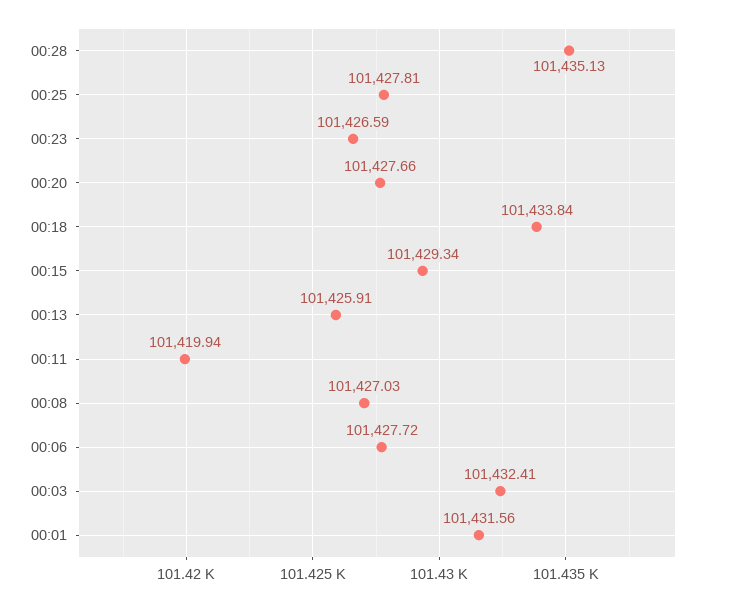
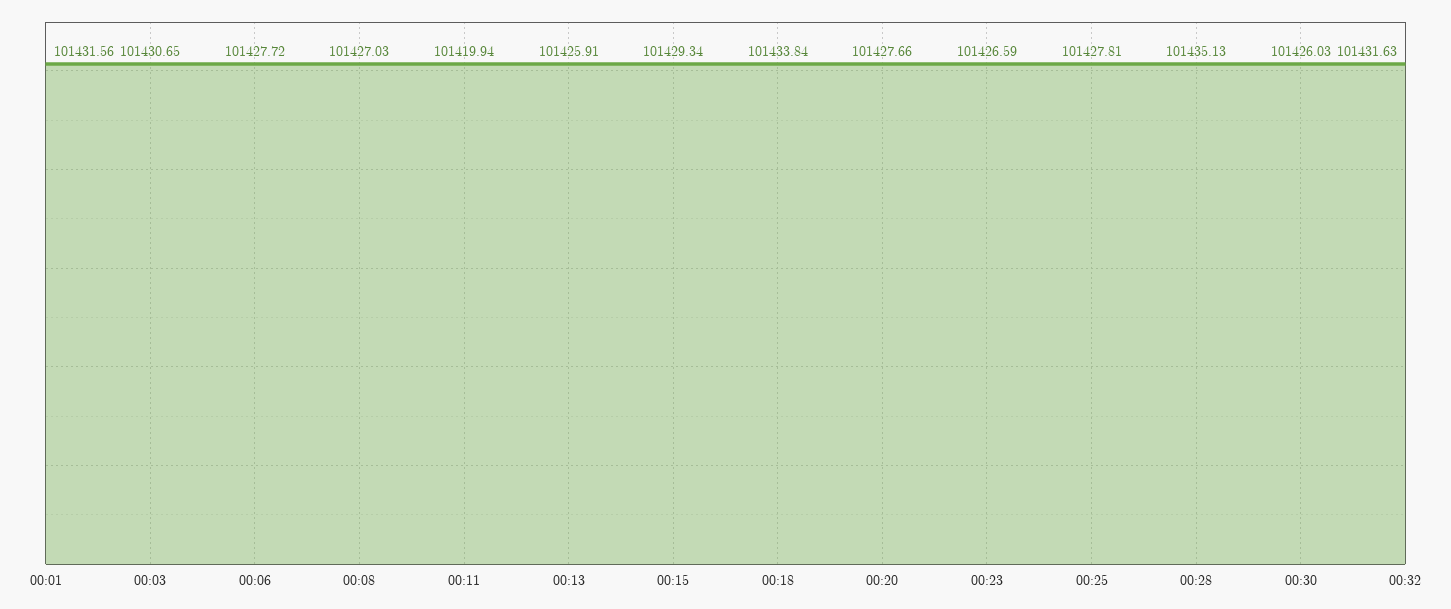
00:03: 101432.41 -> 101430.65
00:30: none -> 101426.03
00:32: none -> 101431.63

